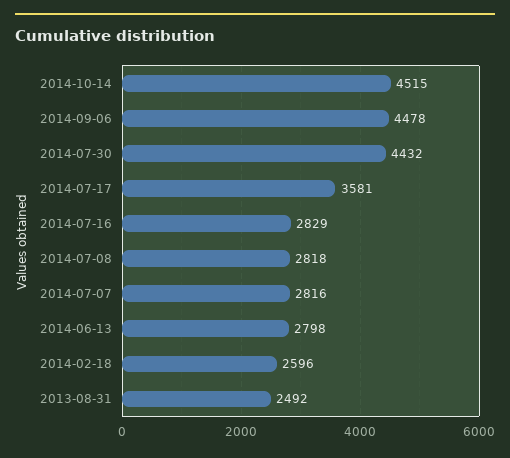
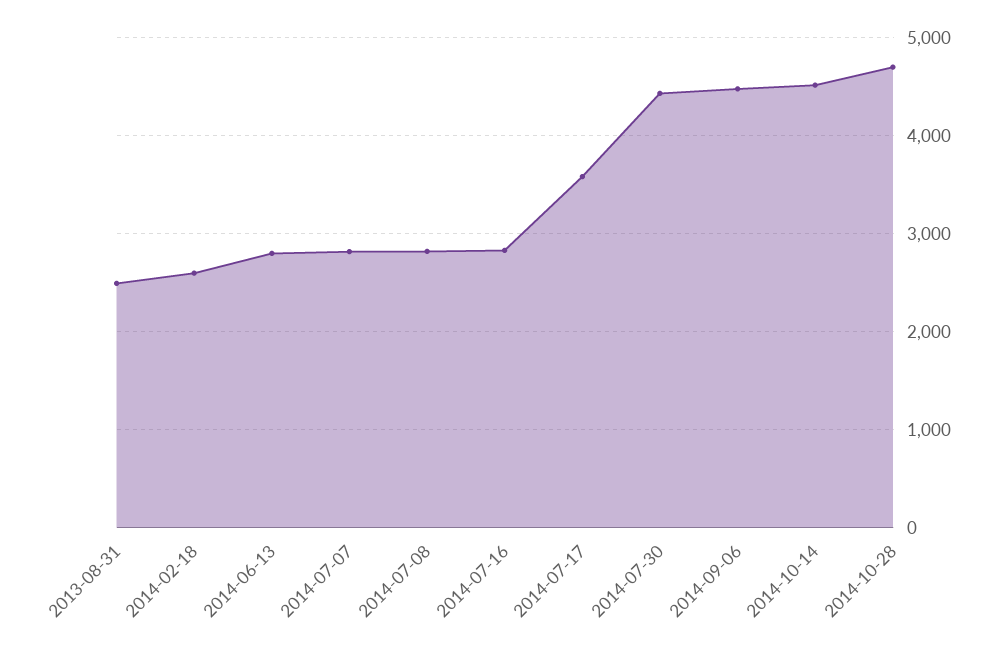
2014-10-28: none -> 4700

